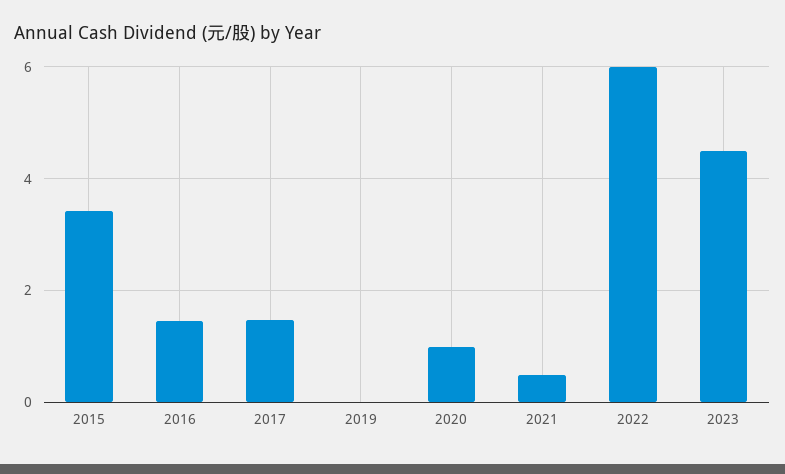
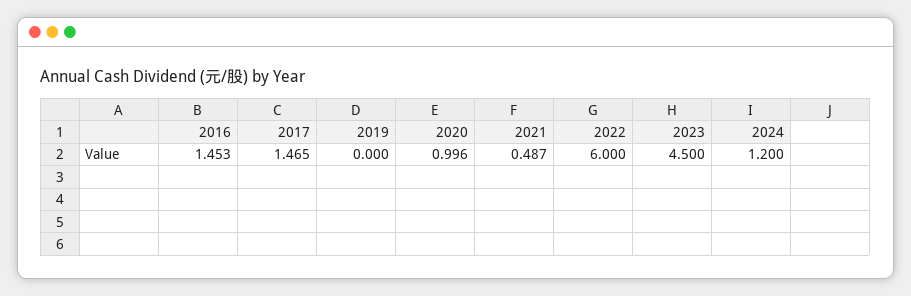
2015: 3.4 -> none
2024: none -> 1.2

